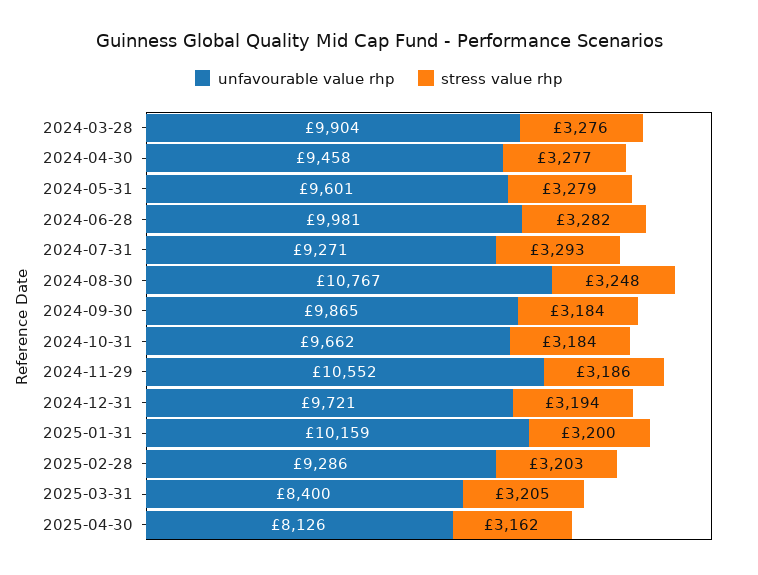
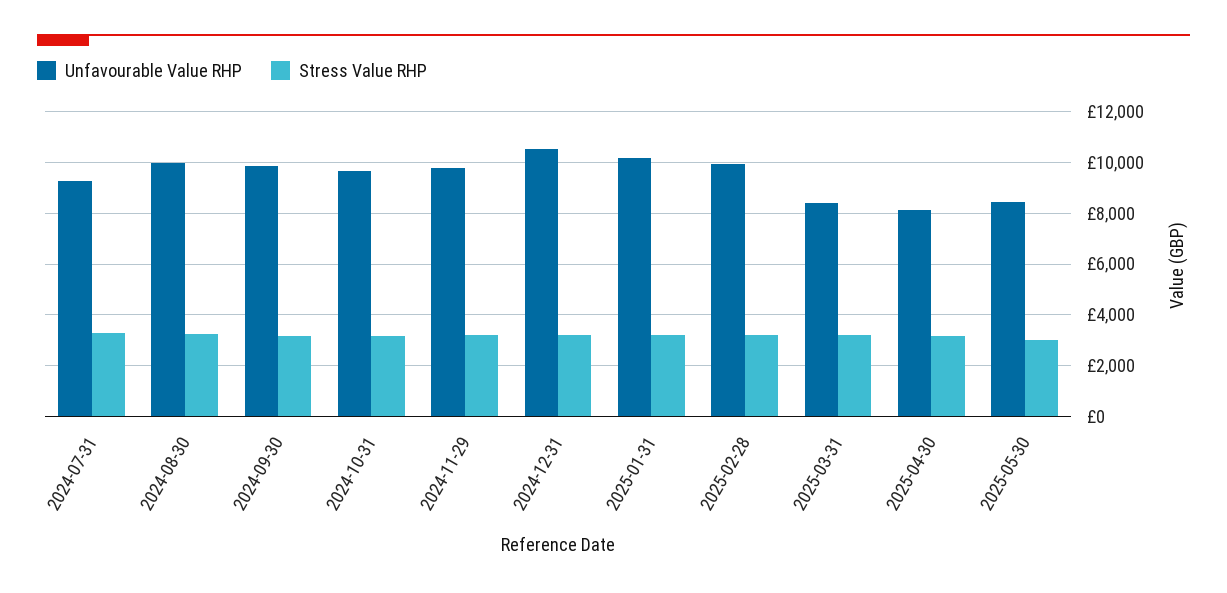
unfavourable value rhp, 2024-03-28: 9904 -> none
stress value rhp, 2024-03-28: 3276 -> none
unfavourable value rhp, 2024-04-30: 9458 -> none
stress value rhp, 2024-04-30: 3277 -> none
unfavourable value rhp, 2024-05-31: 9601 -> none
stress value rhp, 2024-05-31: 3279 -> none
unfavourable value rhp, 2024-06-28: 9981 -> none
stress value rhp, 2024-06-28: 3282 -> none
unfavourable value rhp, 2024-08-30: 10767 -> 10000
unfavourable value rhp, 2024-11-29: 10552 -> 9750
unfavourable value rhp, 2024-12-31: 9721 -> 10500
unfavourable value rhp, 2025-02-28: 9286 -> 10000
unfavourable value rhp, 2025-05-30: none -> 8500
stress value rhp, 2025-05-30: none -> 3000

